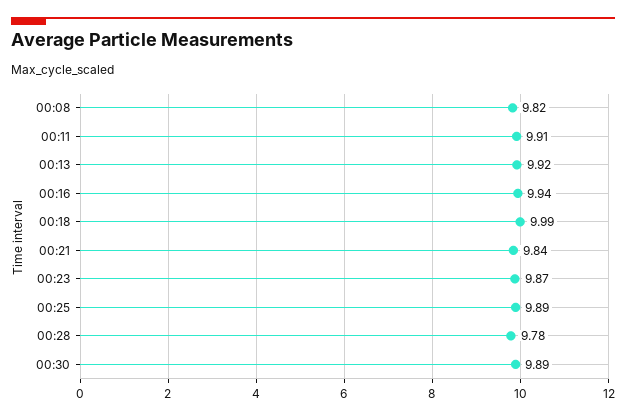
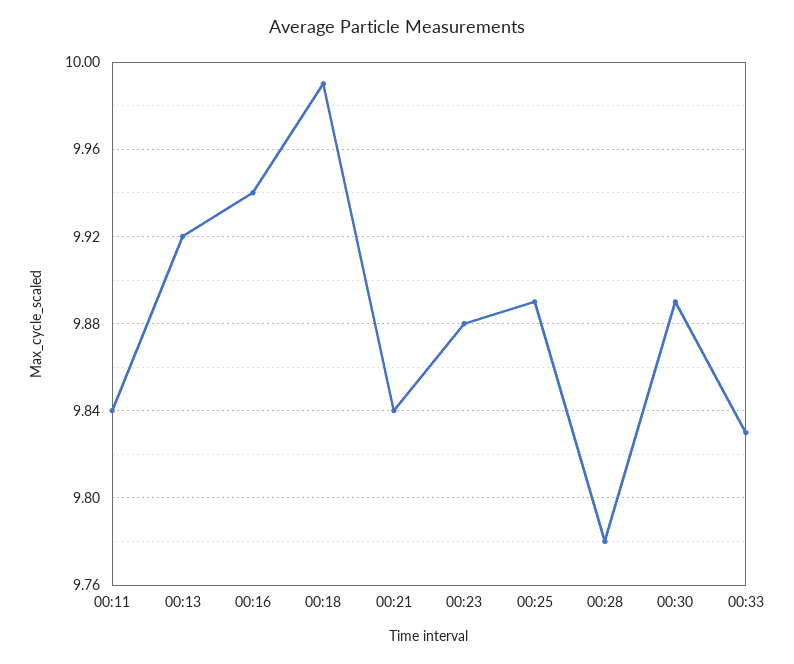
00:08: 9.82 -> none
00:11: 9.91 -> 9.84
00:23: 9.87 -> 9.88
00:33: none -> 9.83

